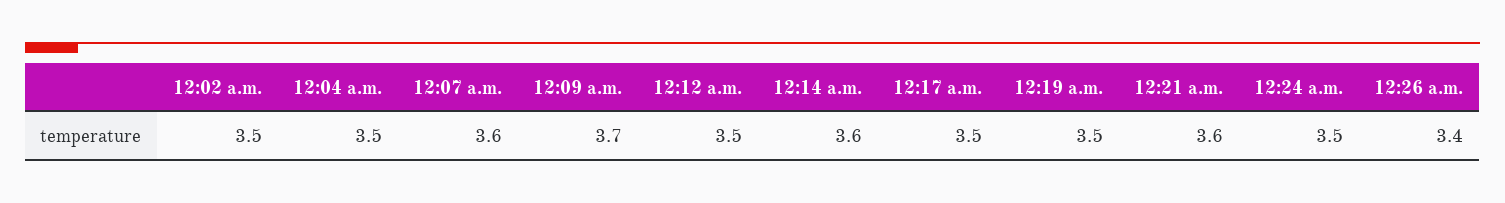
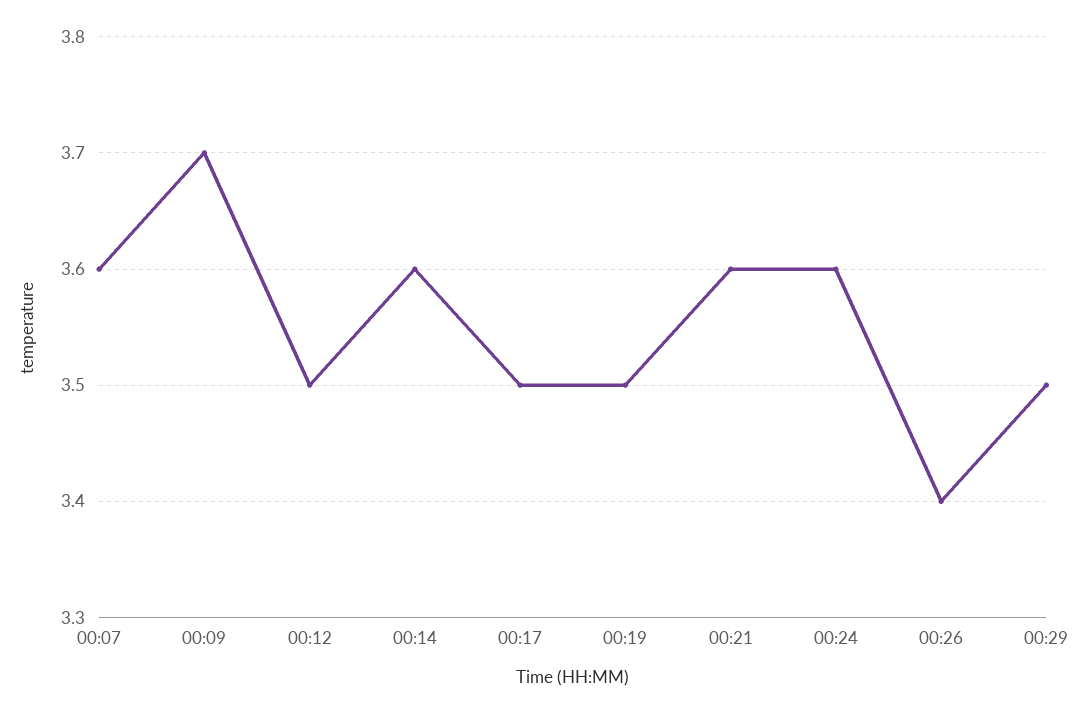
12:02 a.m.: 3.5 -> none
12:04 a.m.: 3.5 -> none
12:24 a.m.: 3.5 -> 3.6
00:29: none -> 3.5

